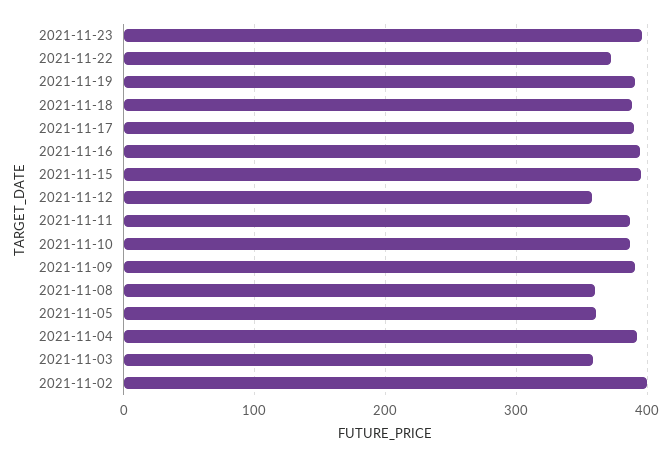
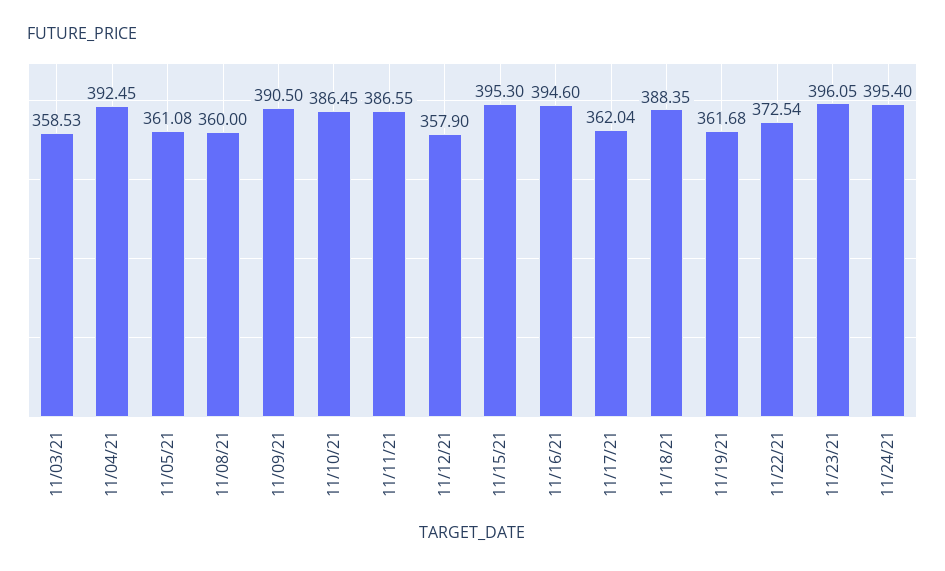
2021-11-19: 390 -> 361.68
2021-11-17: 390 -> 362.04
2021-11-02: 400 -> none
11/24/21: none -> 395.4

